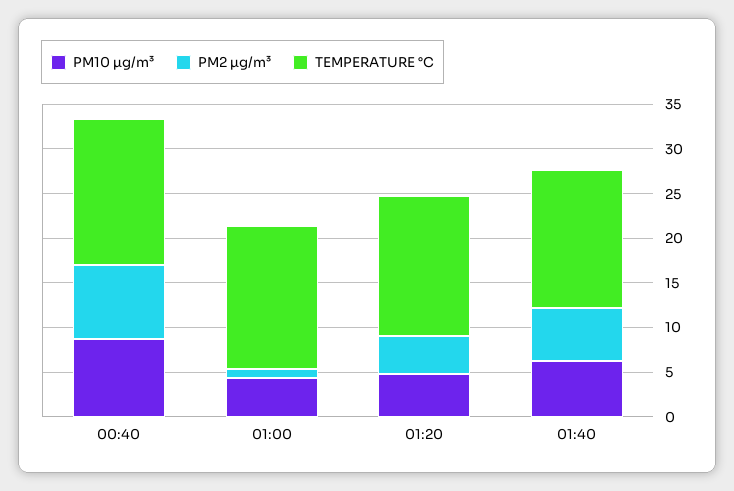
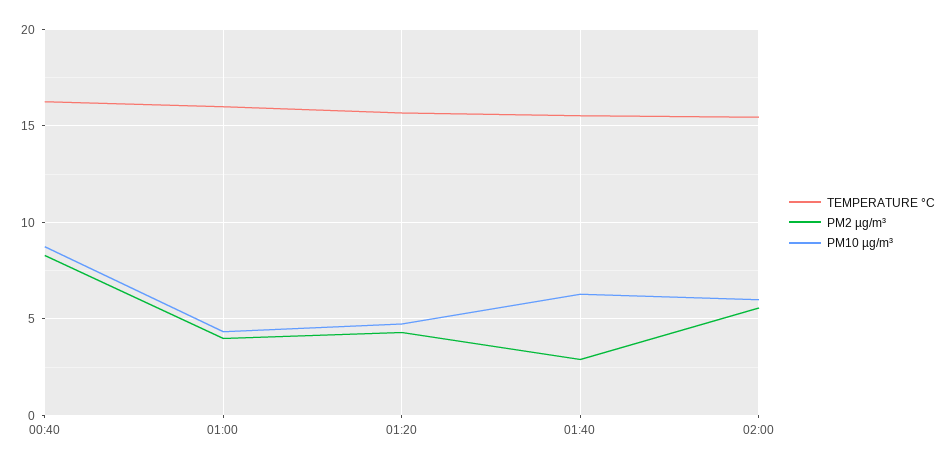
PM2 µg/m³, 01:00: 1 -> 4
PM2 µg/m³, 01:40: 6 -> 3
TEMPERATURE °C, 02:00: none -> 15.5
PM2 µg/m³, 02:00: none -> 5.5
PM10 µg/m³, 02:00: none -> 6

